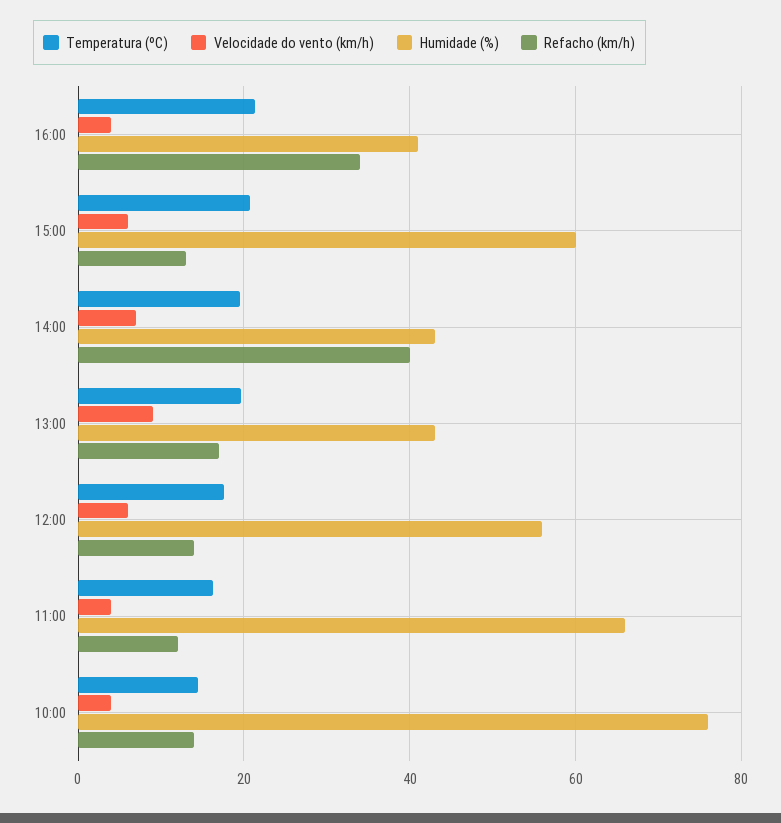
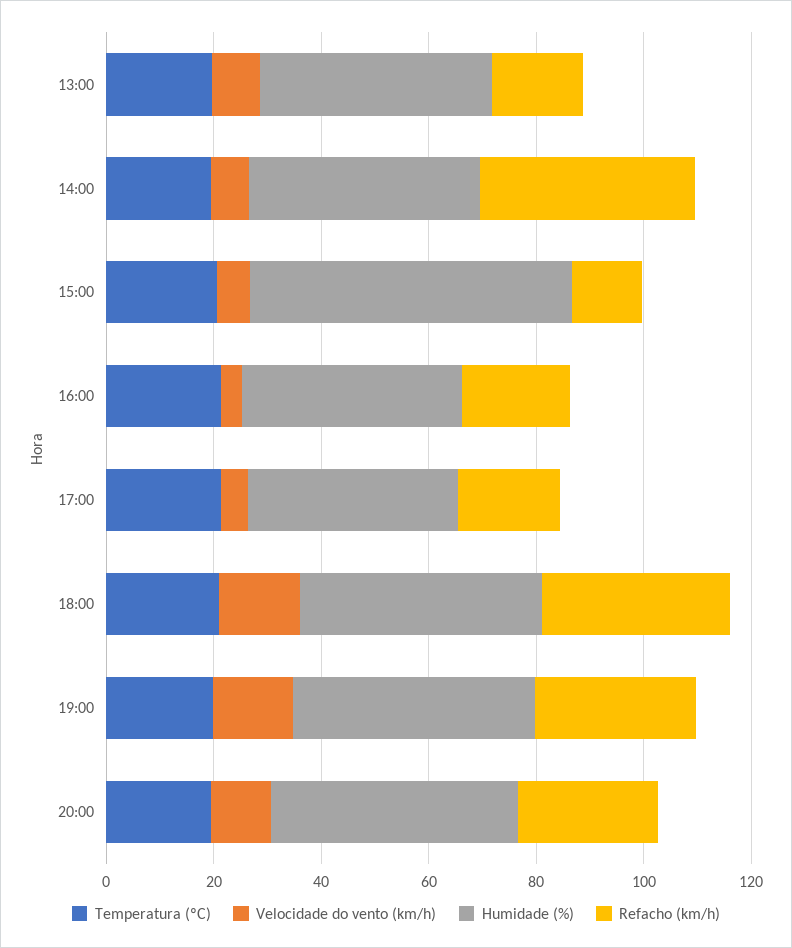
Refacho (km/h), 16:00: 34 -> 20
Temperatura (ºC), 12:00: 18 -> none
Velocidade do vento (km/h), 12:00: 6 -> none
Humidade (%), 12:00: 56 -> none
Refacho (km/h), 12:00: 14 -> none
Temperatura (ºC), 11:00: 16 -> none
Velocidade do vento (km/h), 11:00: 4 -> none
Humidade (%), 11:00: 66 -> none
Refacho (km/h), 11:00: 12 -> none
Temperatura (ºC), 10:00: 14 -> none
Velocidade do vento (km/h), 10:00: 4 -> none
Humidade (%), 10:00: 76 -> none
Refacho (km/h), 10:00: 14 -> none
Temperatura (ºC), 17:00: none -> 20
Velocidade do vento (km/h), 17:00: none -> 5
Humidade (%), 17:00: none -> 40
Refacho (km/h), 17:00: none -> 20
Temperatura (ºC), 18:00: none -> 20
Velocidade do vento (km/h), 18:00: none -> 15
Humidade (%), 18:00: none -> 45
Refacho (km/h), 18:00: none -> 35
Temperatura (ºC), 19:00: none -> 20
Velocidade do vento (km/h), 19:00: none -> 15
Humidade (%), 19:00: none -> 45
Refacho (km/h), 19:00: none -> 30
Temperatura (ºC), 20:00: none -> 20
Velocidade do vento (km/h), 20:00: none -> 10
Humidade (%), 20:00: none -> 45
Refacho (km/h), 20:00: none -> 25

